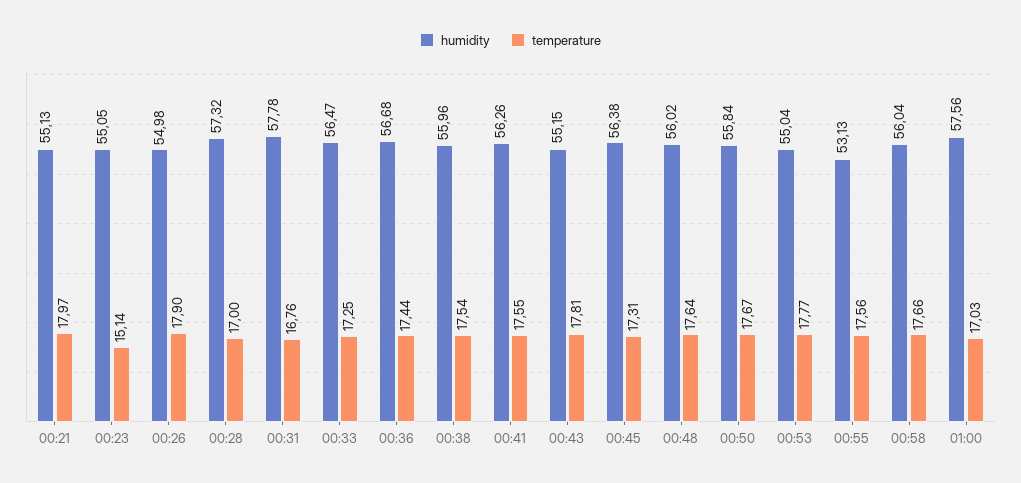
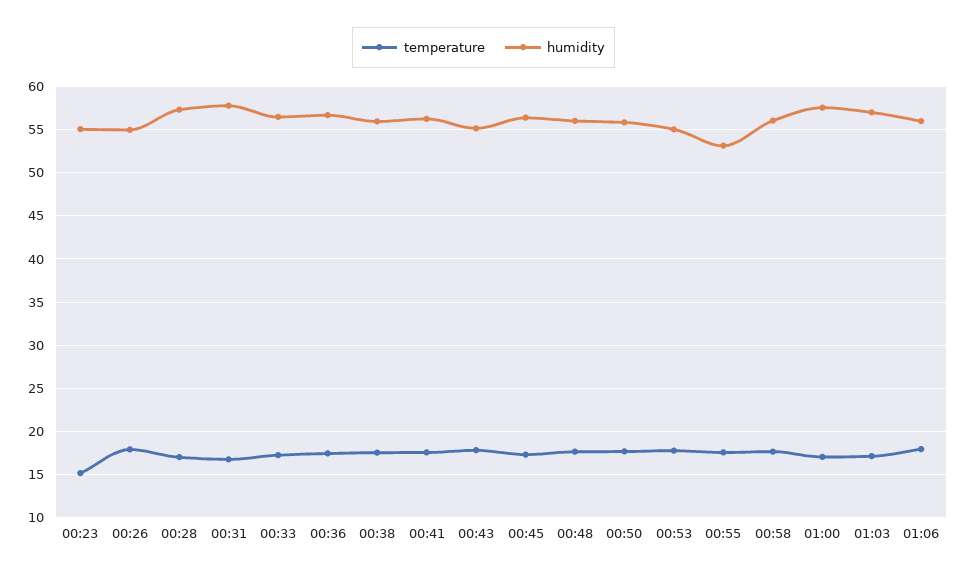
humidity, 00:21: 55.13 -> none
temperature, 00:21: 17.97 -> none
temperature, 01:03: none -> 17
humidity, 01:03: none -> 57
temperature, 01:06: none -> 18
humidity, 01:06: none -> 56

